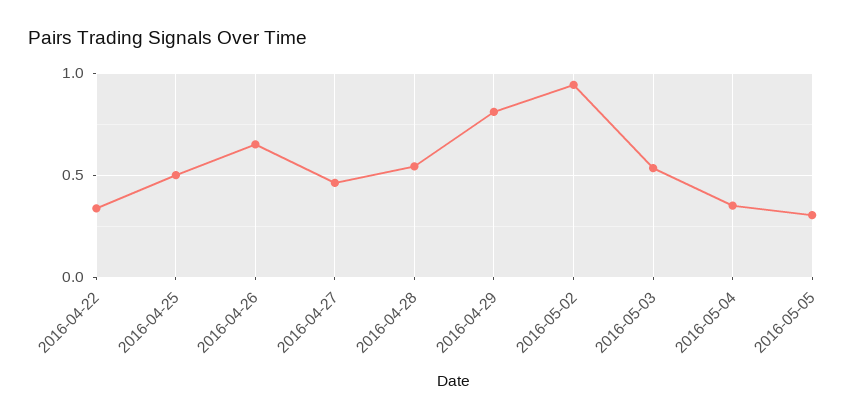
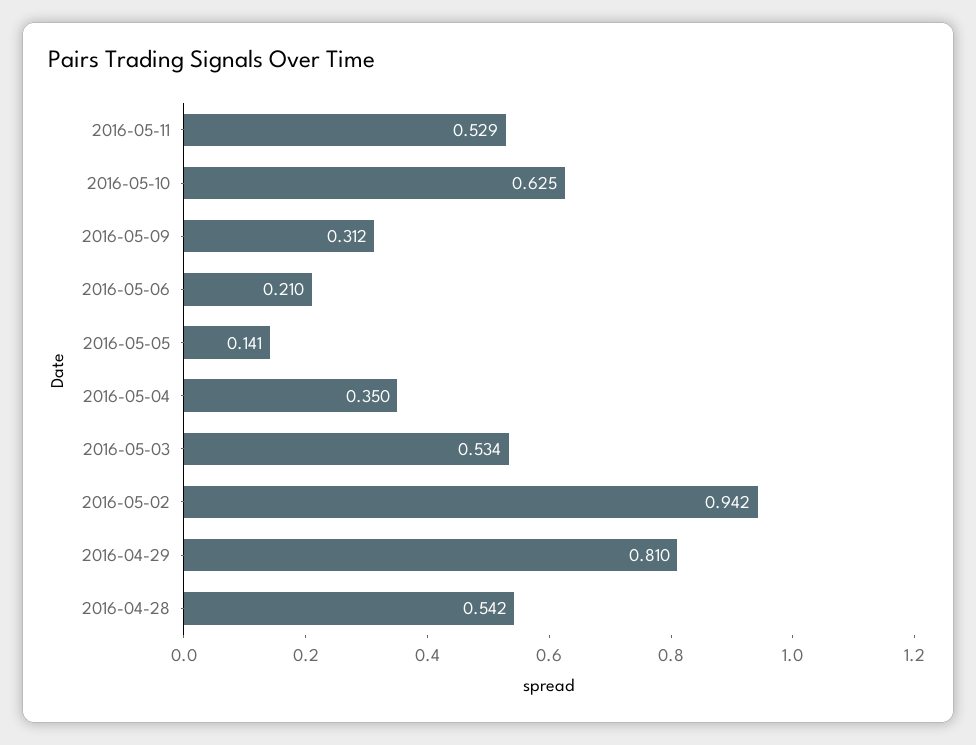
2016-04-22: 0.35 -> none
2016-04-25: 0.5 -> none
2016-04-26: 0.65 -> none
2016-04-27: 0.45 -> none
2016-05-05: 0.3 -> 0.141
2016-05-11: none -> 0.529
2016-05-10: none -> 0.625
2016-05-09: none -> 0.312
2016-05-06: none -> 0.21

